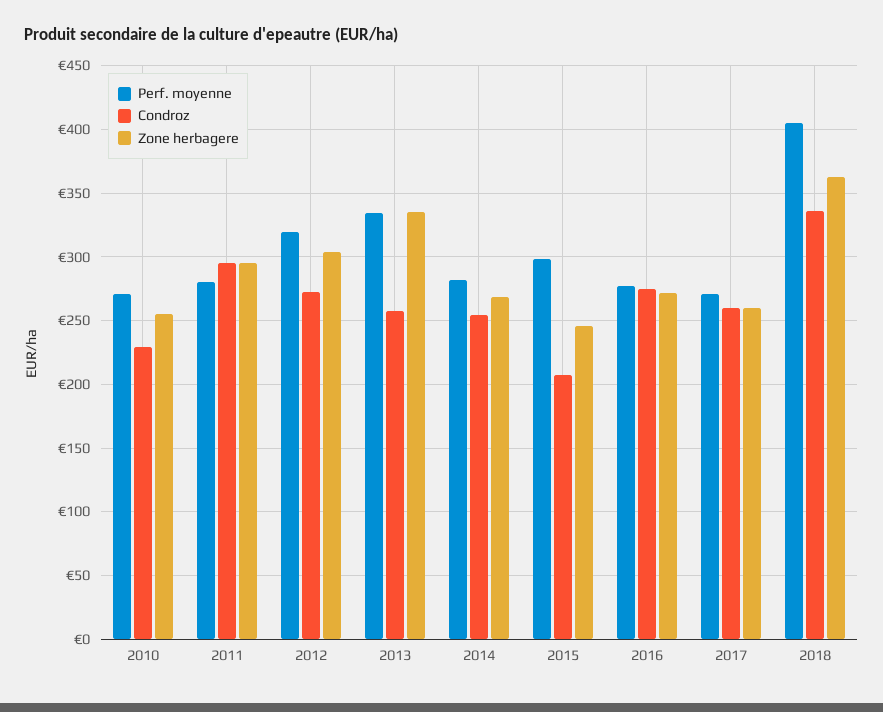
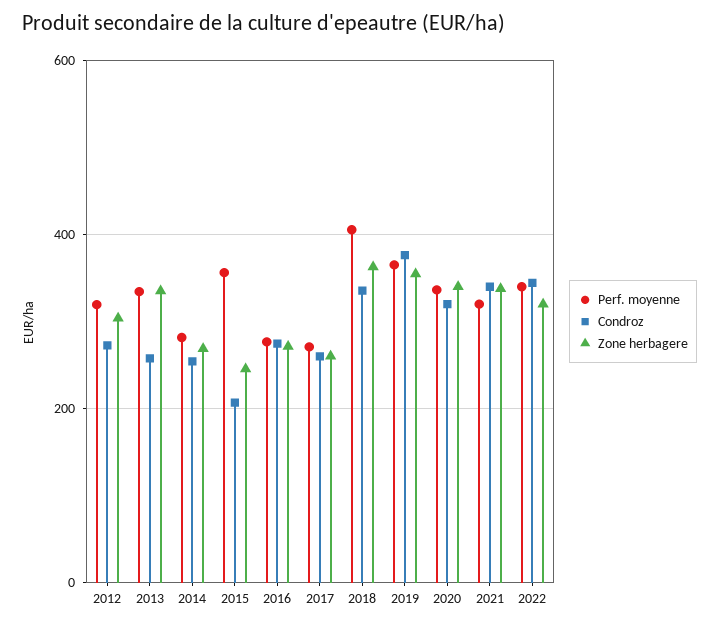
Perf. moyenne, 2010: 270 -> none
Condroz, 2010: 230 -> none
Zone herbagere, 2010: 255 -> none
Perf. moyenne, 2011: 280 -> none
Condroz, 2011: 295 -> none
Zone herbagere, 2011: 295 -> none
Perf. moyenne, 2015: 300 -> 360
Perf. moyenne, 2019: none -> 360
Condroz, 2019: none -> 380
Zone herbagere, 2019: none -> 360
Perf. moyenne, 2020: none -> 340
Condroz, 2020: none -> 320
Zone herbagere, 2020: none -> 340
Perf. moyenne, 2021: none -> 320
Condroz, 2021: none -> 340
Zone herbagere, 2021: none -> 340
Perf. moyenne, 2022: none -> 340
Condroz, 2022: none -> 340
Zone herbagere, 2022: none -> 320

